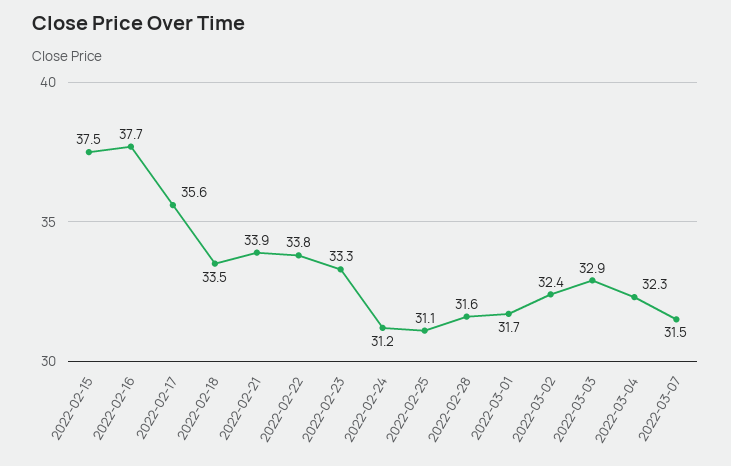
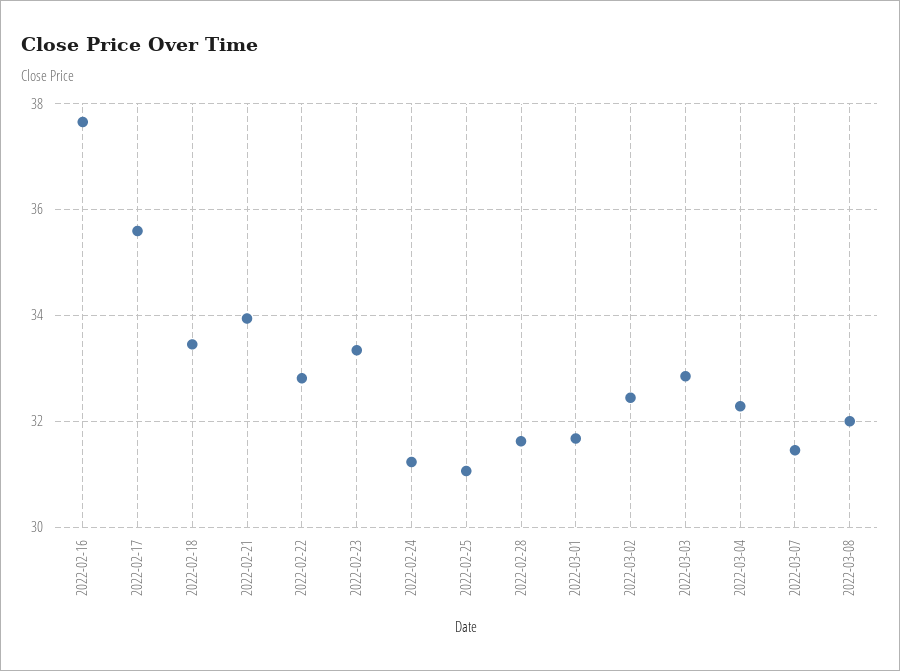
2022-02-15: 37.5 -> none
2022-02-22: 33.8 -> 32.8
2022-03-08: none -> 32

